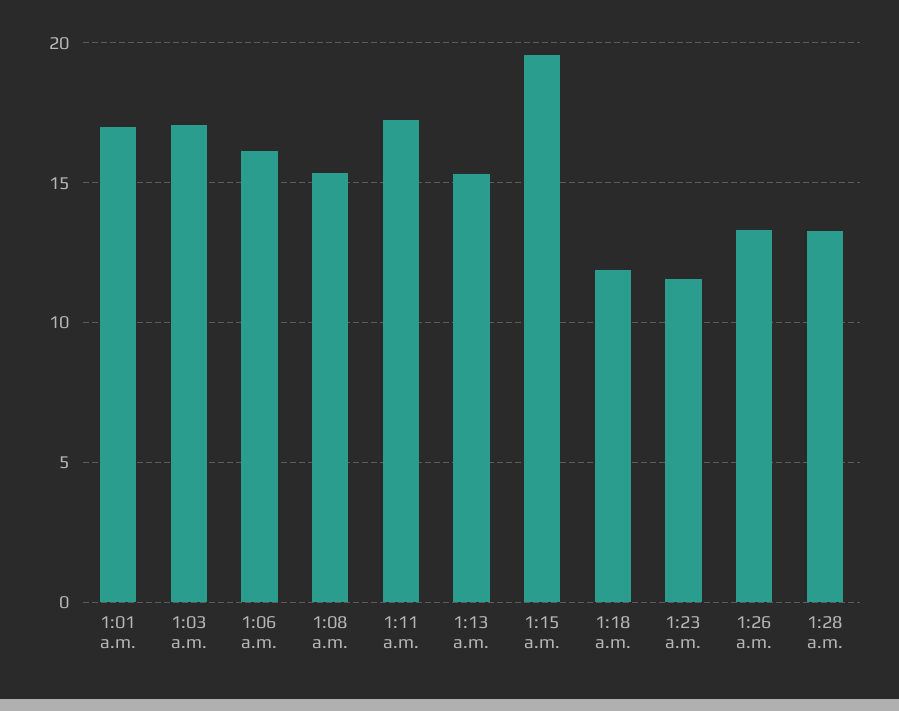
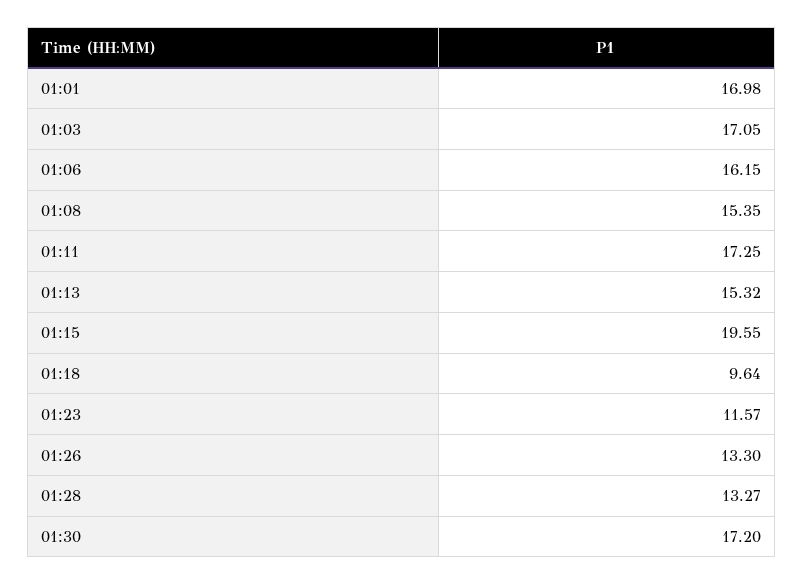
1:18 a.m.: 12 -> 9.64
01:30: none -> 17.2

